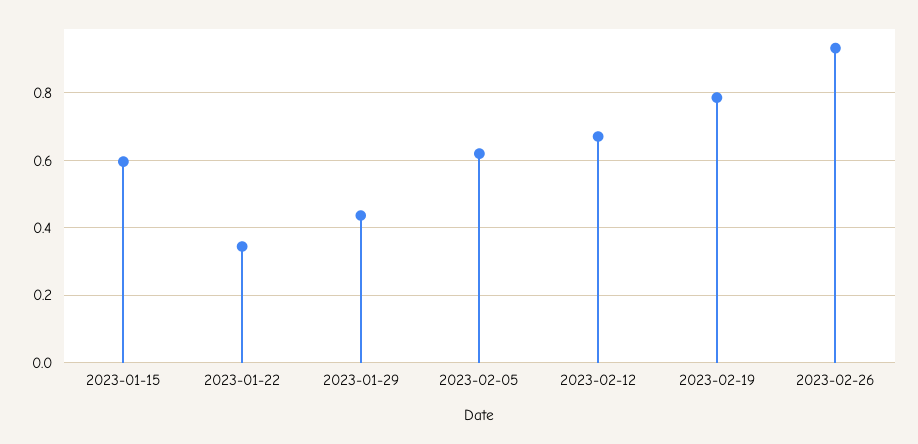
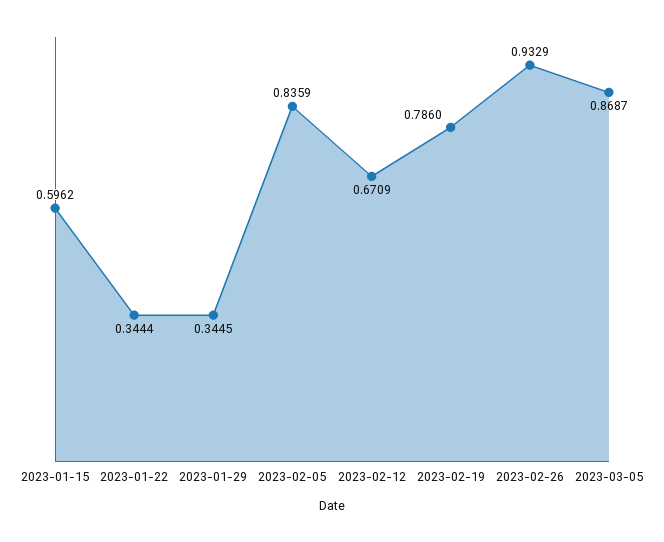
2023-01-29: 0.44 -> 0.3445
2023-02-05: 0.62 -> 0.8359
2023-03-05: none -> 0.8687

